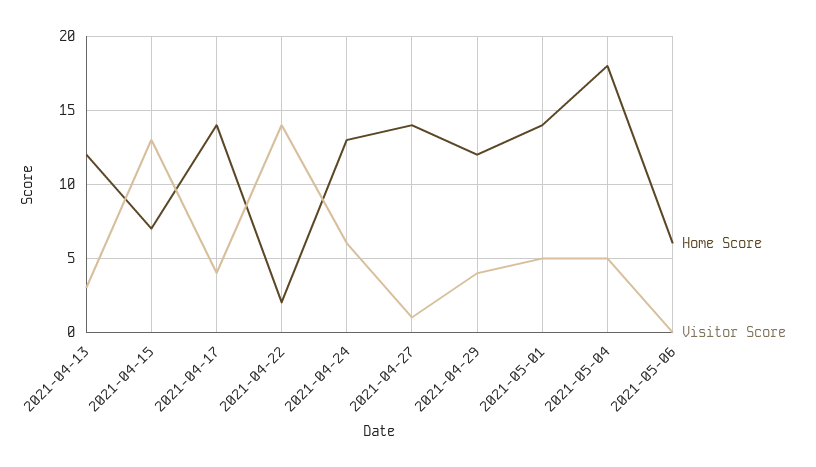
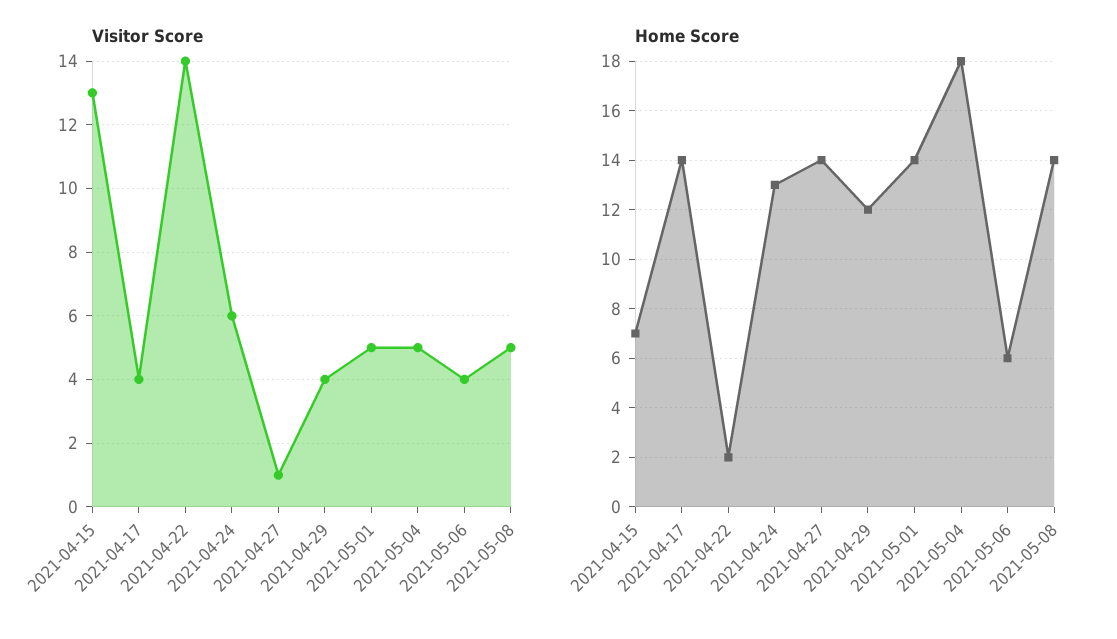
Home Score, 2021-04-13: 12 -> none
Visitor Score, 2021-04-13: 3 -> none
Visitor Score, 2021-05-06: 0 -> 4
Visitor Score, 2021-05-08: none -> 5
Home Score, 2021-05-08: none -> 14

